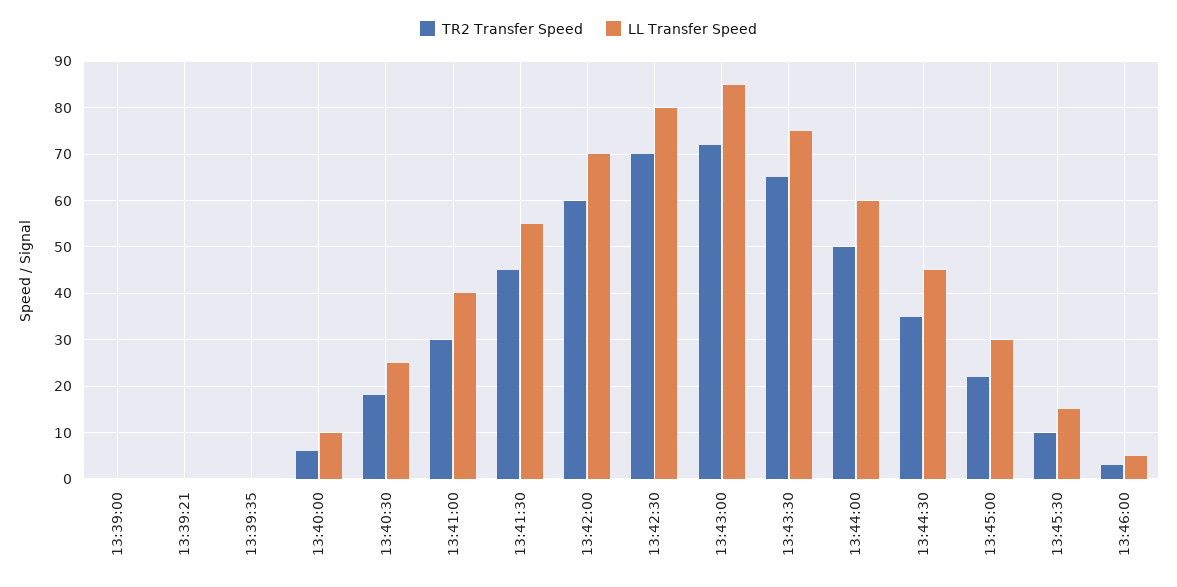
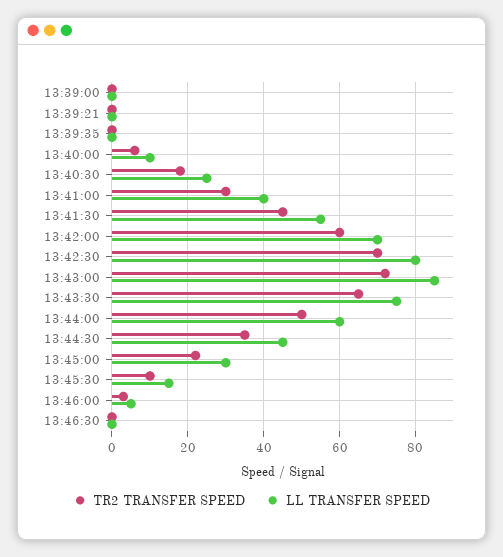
TR2 Transfer Speed, 13:46:30: none -> 0
LL Transfer Speed, 13:46:30: none -> 0

